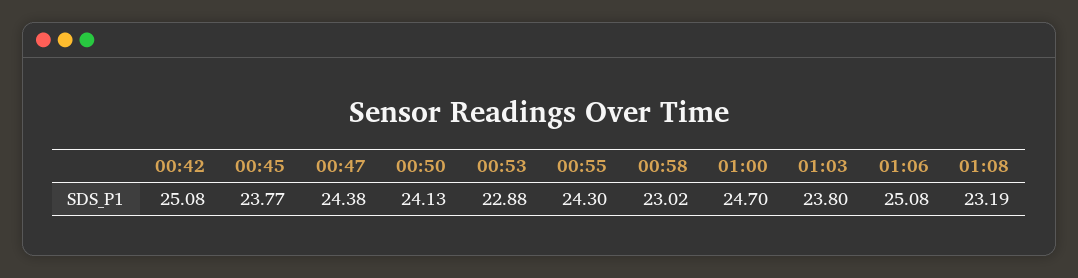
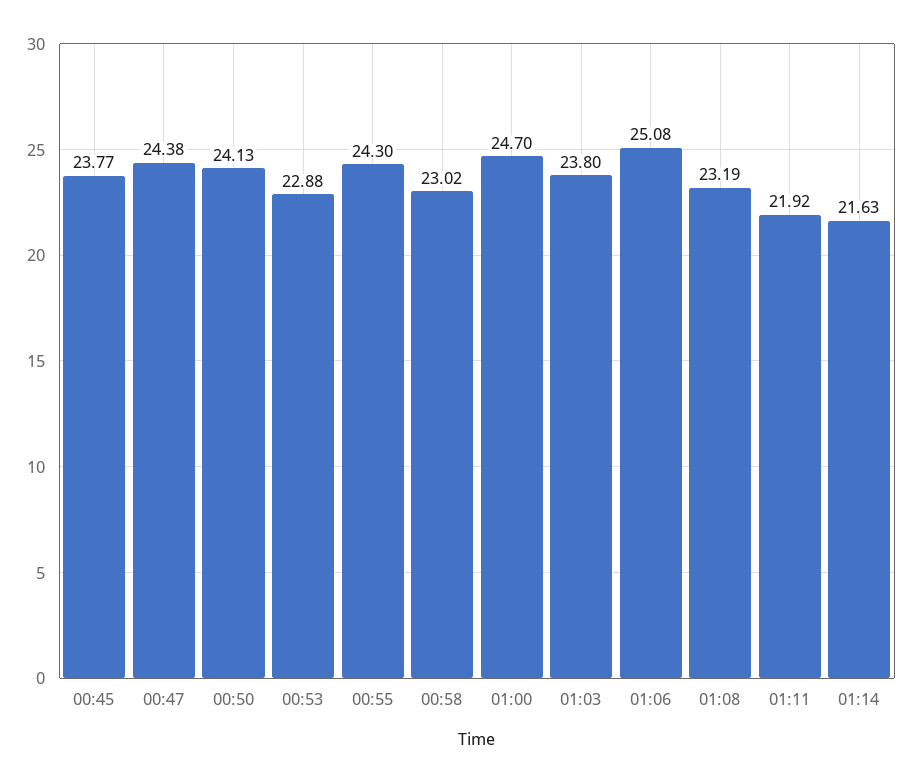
00:42: 25.08 -> none
01:11: none -> 21.92
01:14: none -> 21.63

